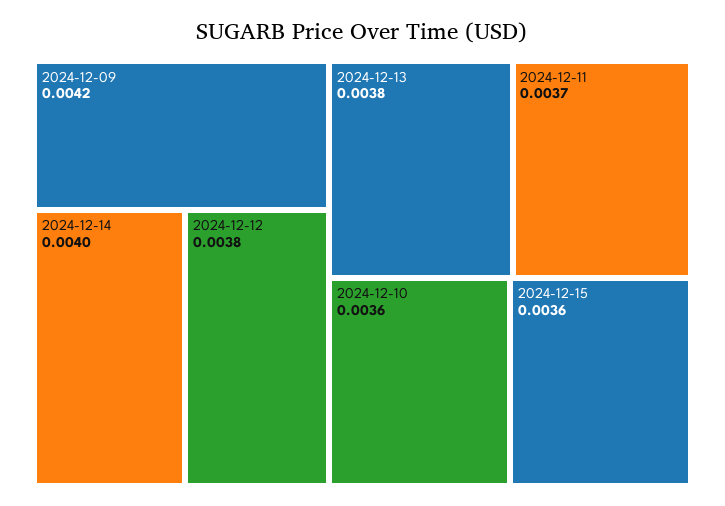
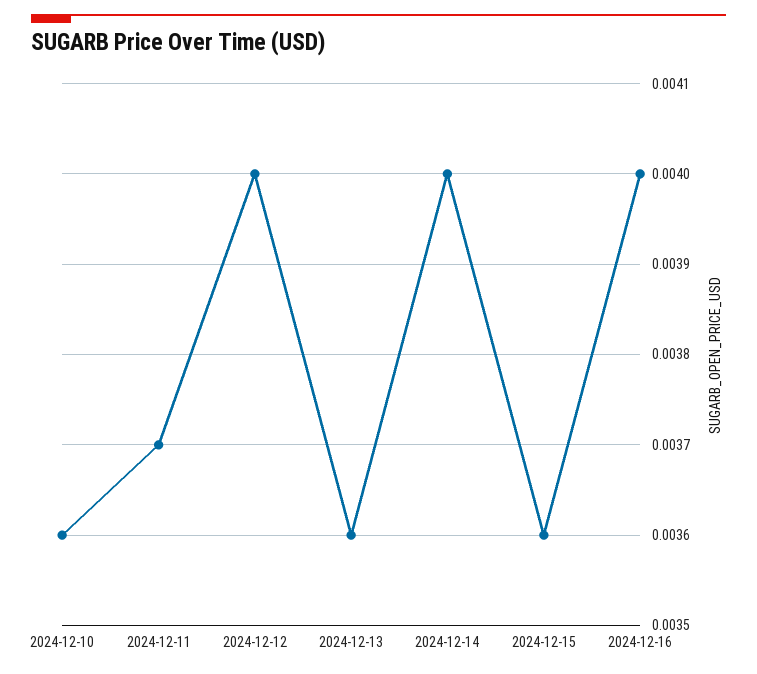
2024-12-09: 0.0042 -> none
2024-12-12: 0.0038 -> 0.004
2024-12-13: 0.0038 -> 0.0036
2024-12-16: none -> 0.004

